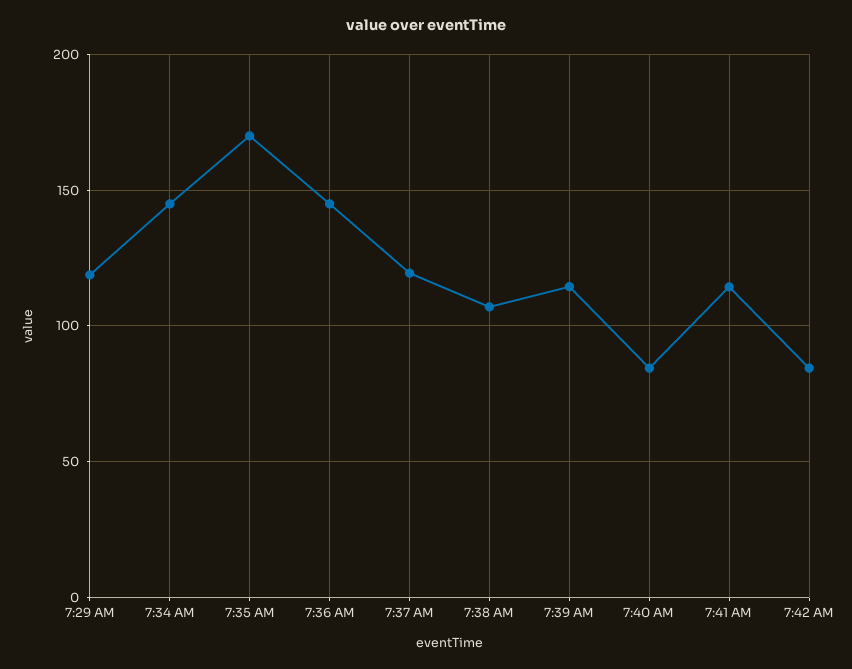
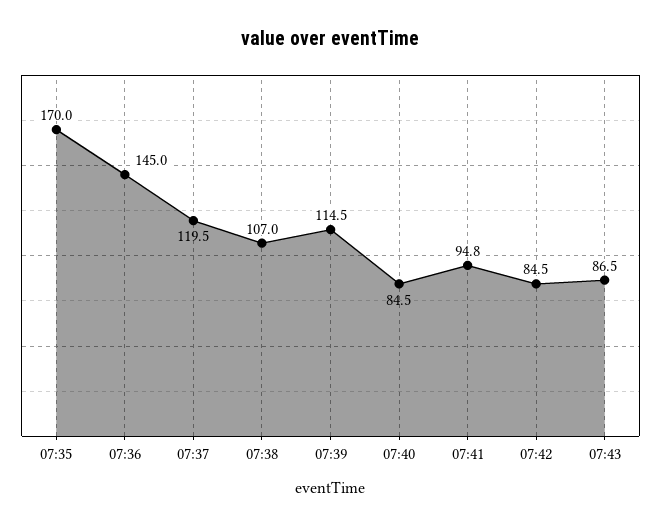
7:29 AM: 120 -> none
7:34 AM: 145 -> none
7:41 AM: 115 -> 94.8
07:43: none -> 86.5

